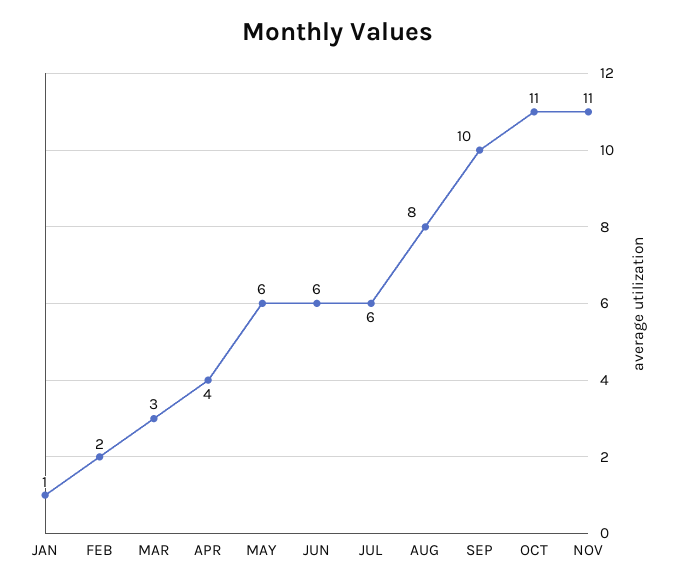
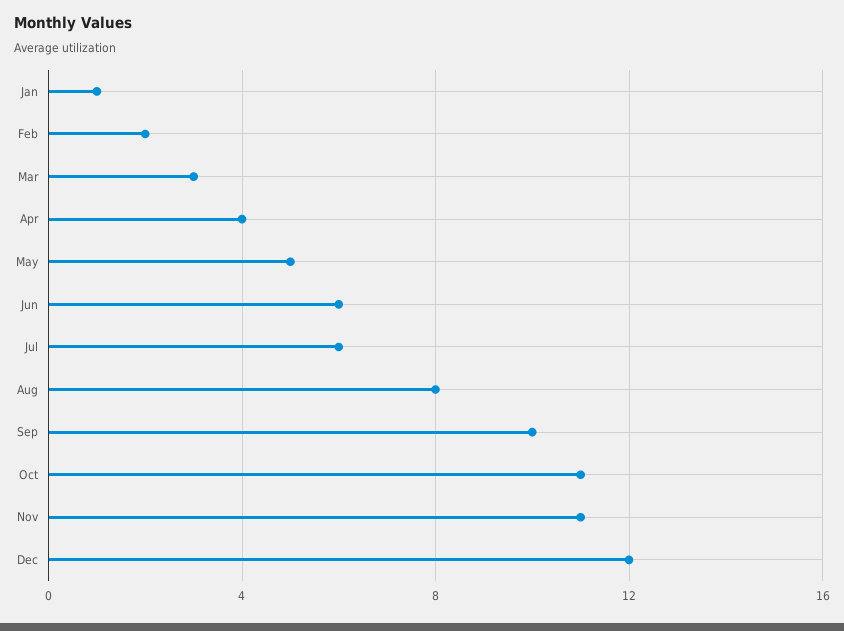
MAY: 6 -> 5
Dec: none -> 12

